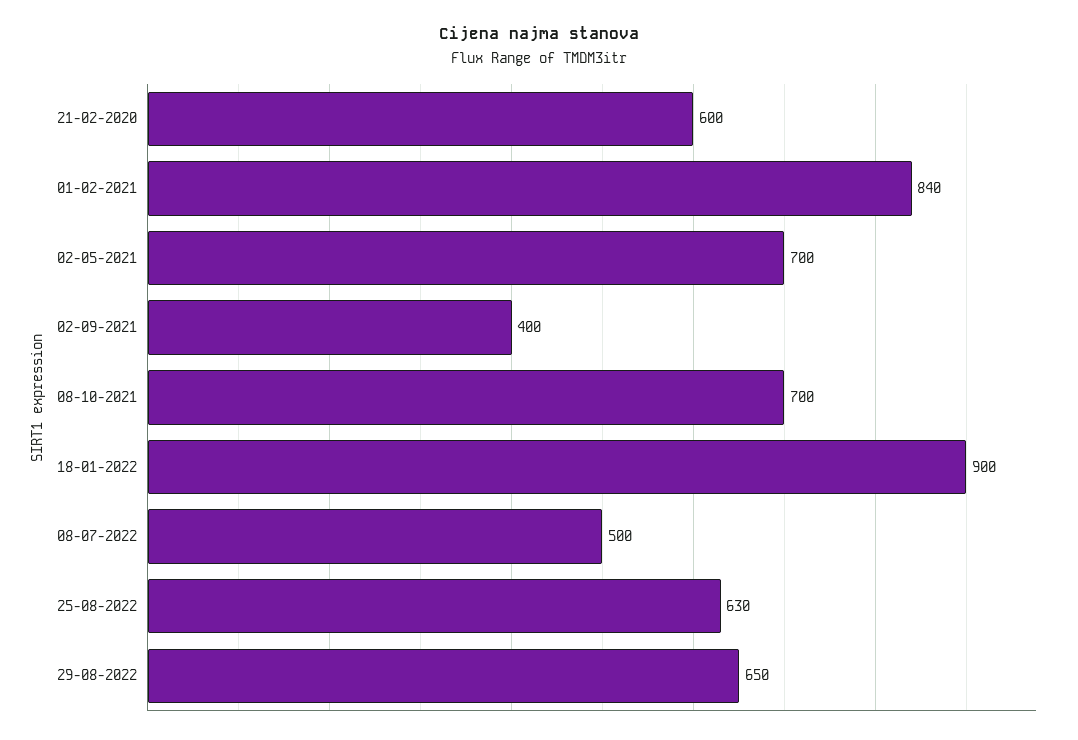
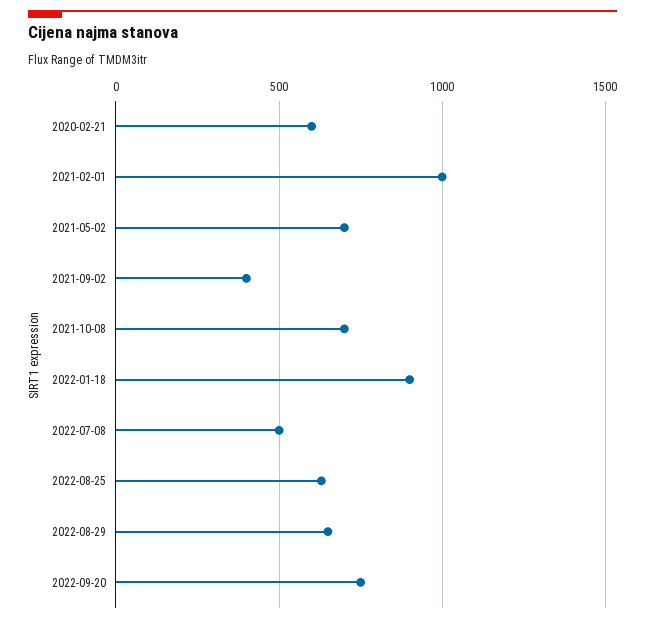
01-02-2021: 840 -> 1000
2022-09-20: none -> 750

